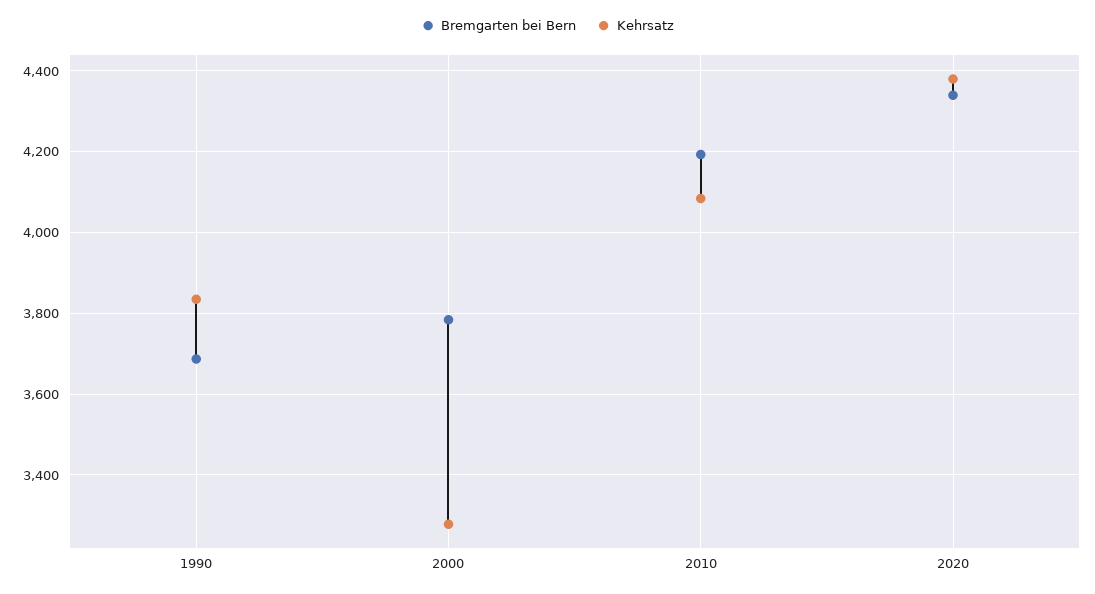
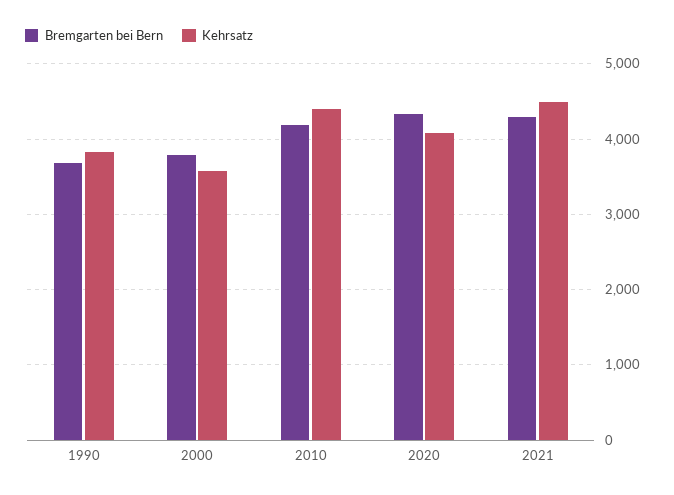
Kehrsatz, 2000: 3280 -> 3600
Kehrsatz, 2010: 4080 -> 4400
Kehrsatz, 2020: 4380 -> 4100
Bremgarten bei Bern, 2021: none -> 4300
Kehrsatz, 2021: none -> 4500

